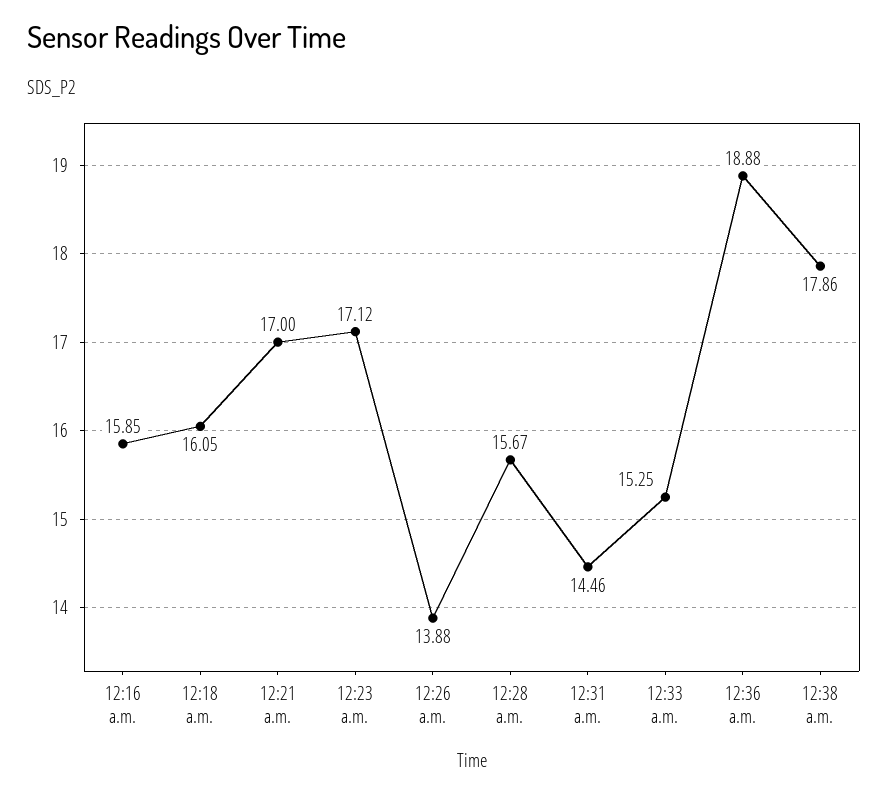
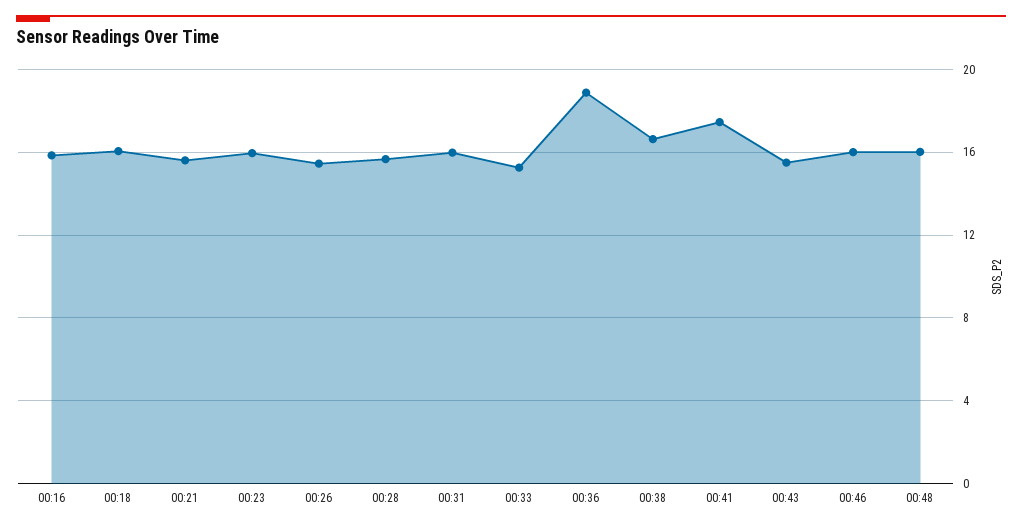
12:21 a.m.: 17 -> 15.5
12:23 a.m.: 17.12 -> 16
12:26 a.m.: 13.88 -> 15.5
12:31 a.m.: 14.46 -> 16
12:38 a.m.: 17.86 -> 16.5
00:41: none -> 17.5
00:43: none -> 15.5
00:46: none -> 16
00:48: none -> 16

